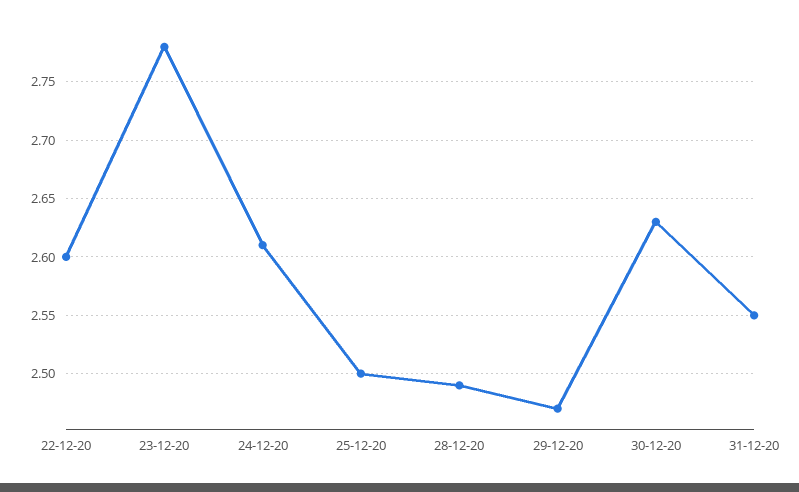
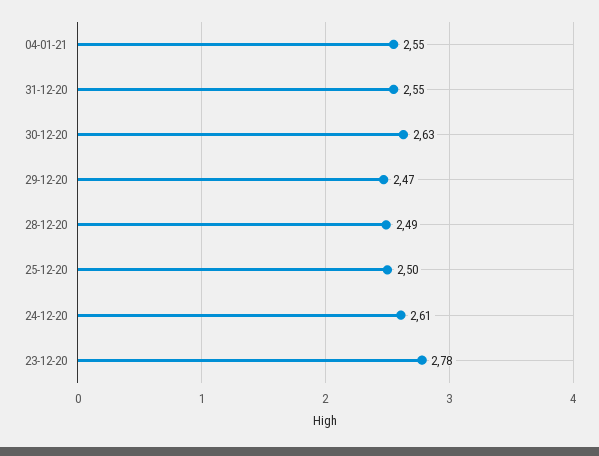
22-12-20: 2.6 -> none
04-01-21: none -> 2.55

